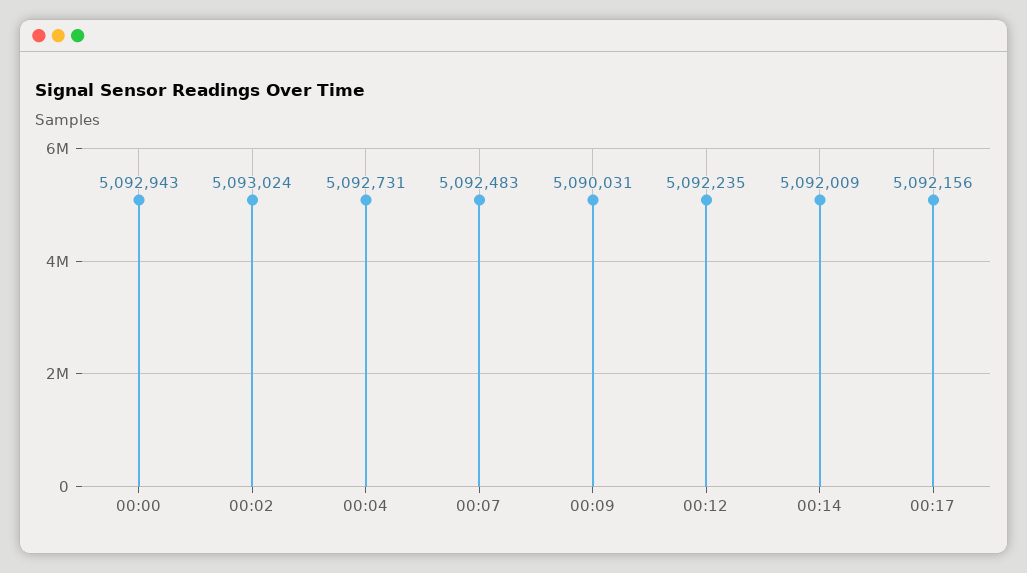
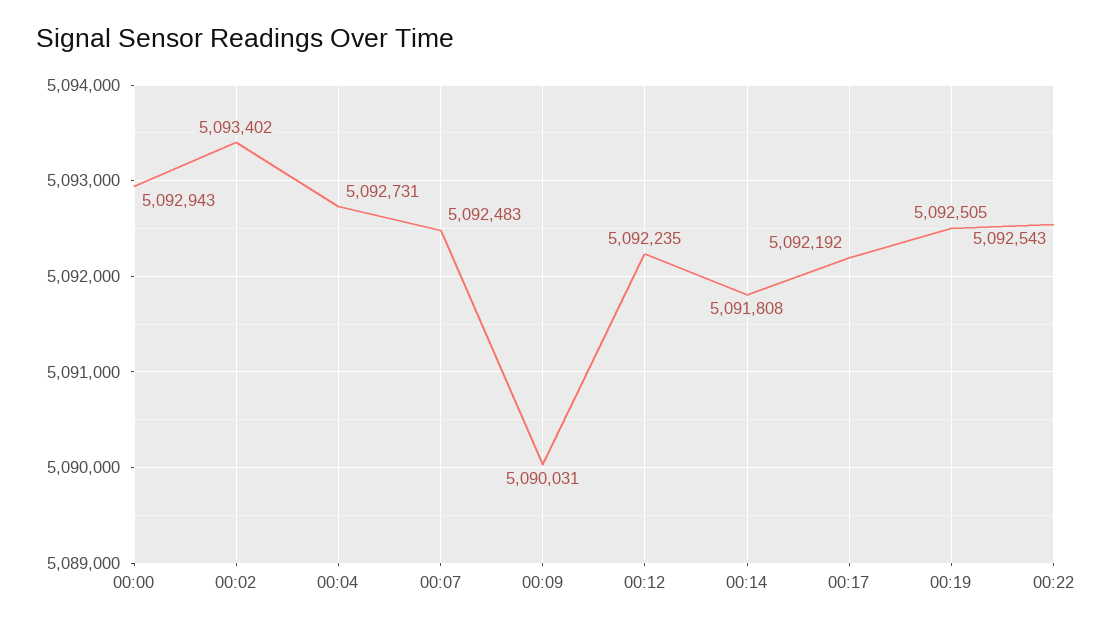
00:02: 5093024 -> 5093402
00:14: 5092009 -> 5091808
00:17: 5092156 -> 5092192
00:19: none -> 5092505
00:22: none -> 5092543

